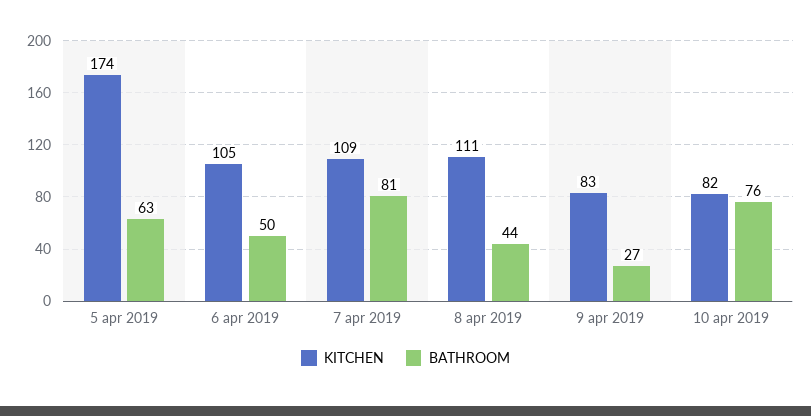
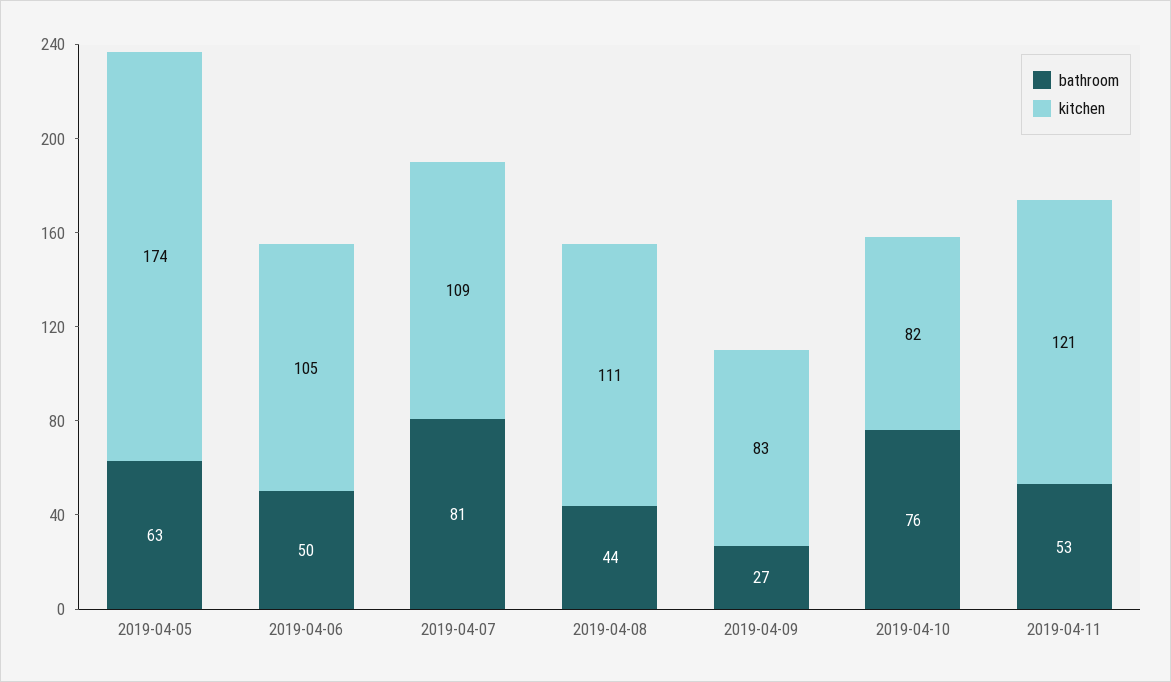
BATHROOM, 2019-04-11: none -> 53
KITCHEN, 2019-04-11: none -> 121

